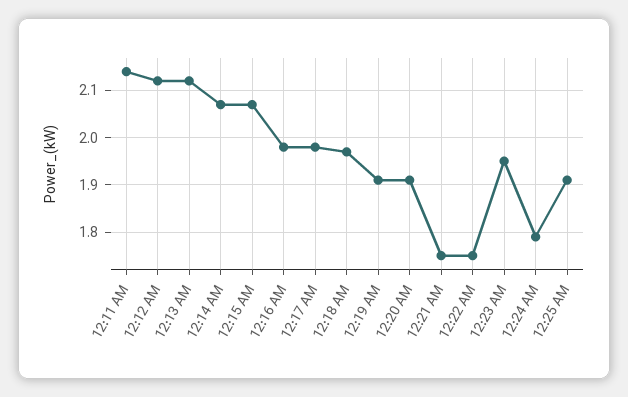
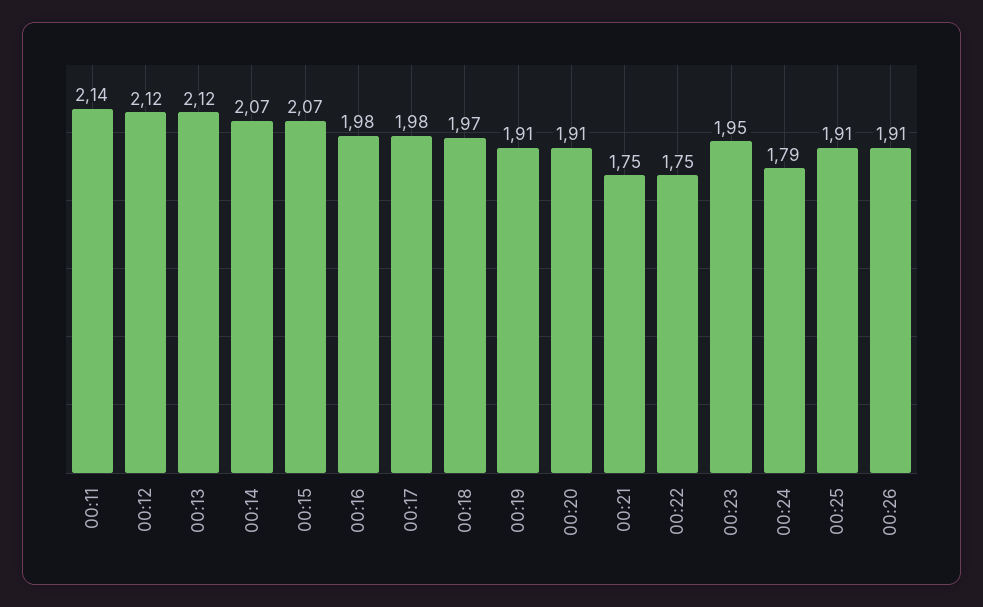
00:26: none -> 1.91

